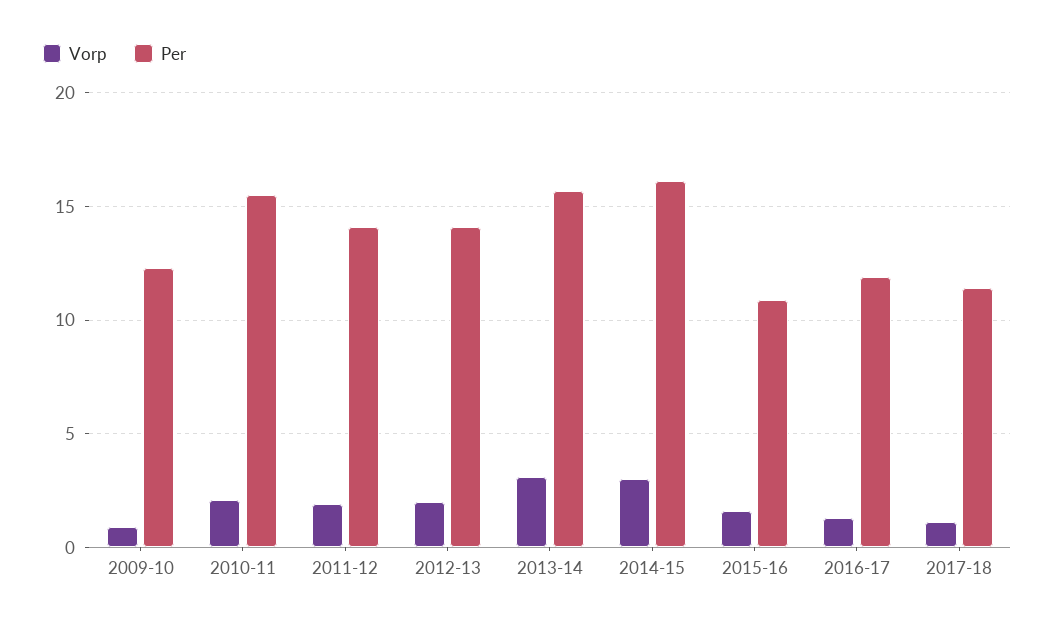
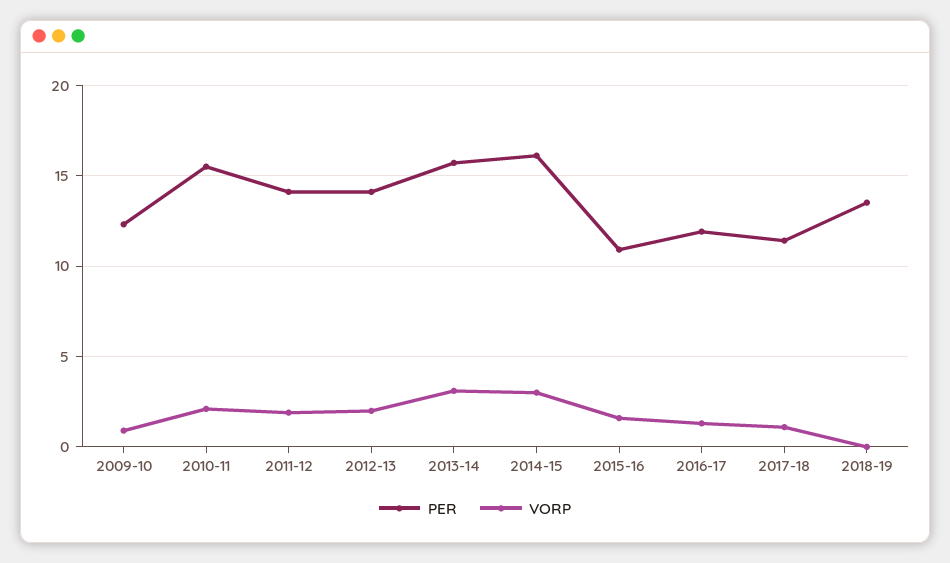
Per, 2018-19: none -> 13.5
Vorp, 2018-19: none -> 0

